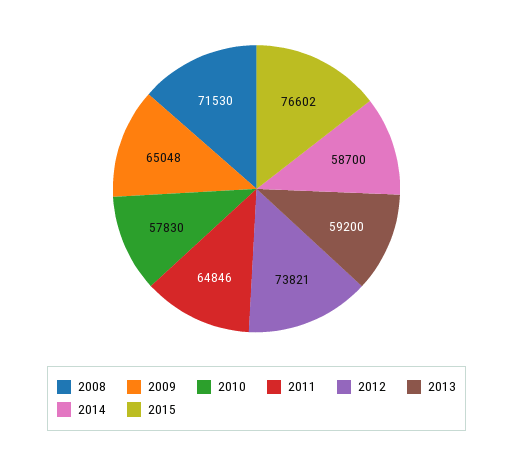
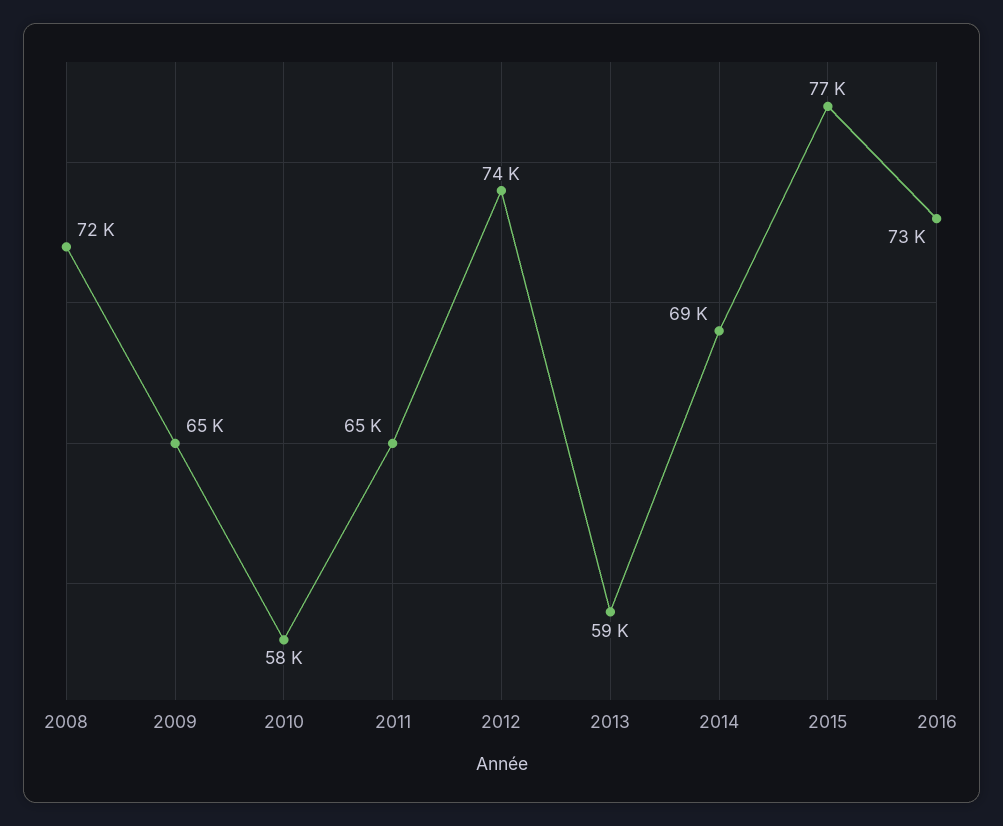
2014: 58700 -> 69000
2016: none -> 73000

